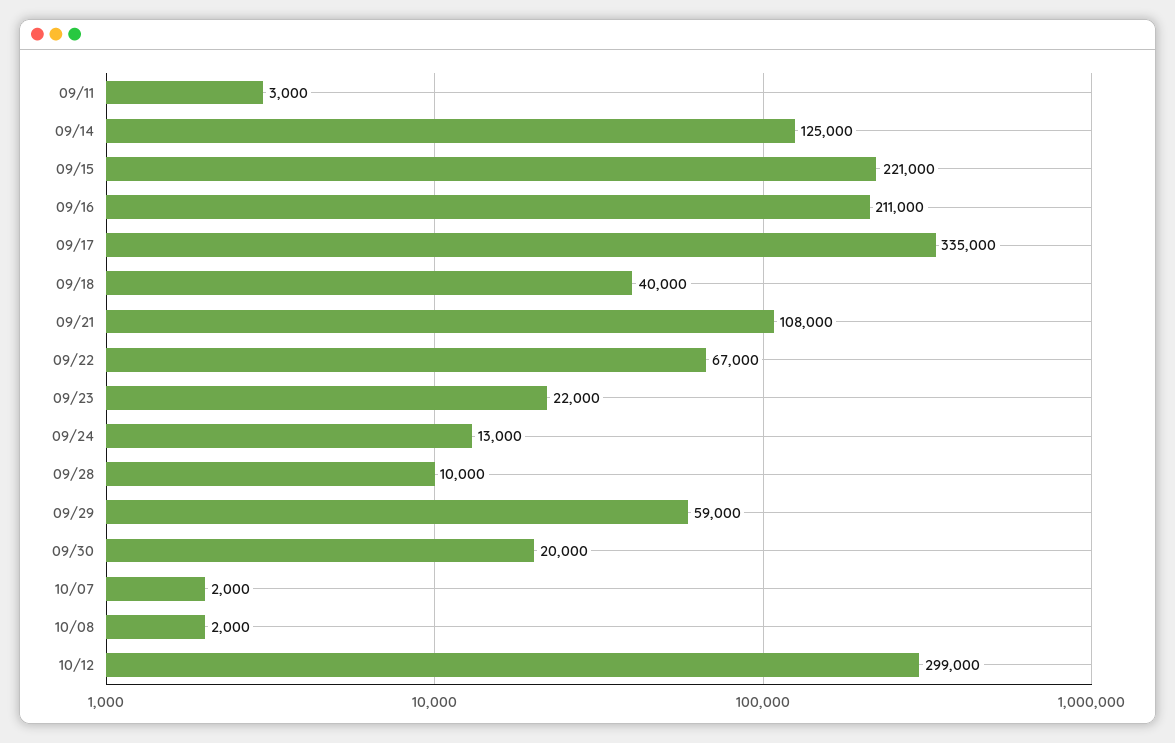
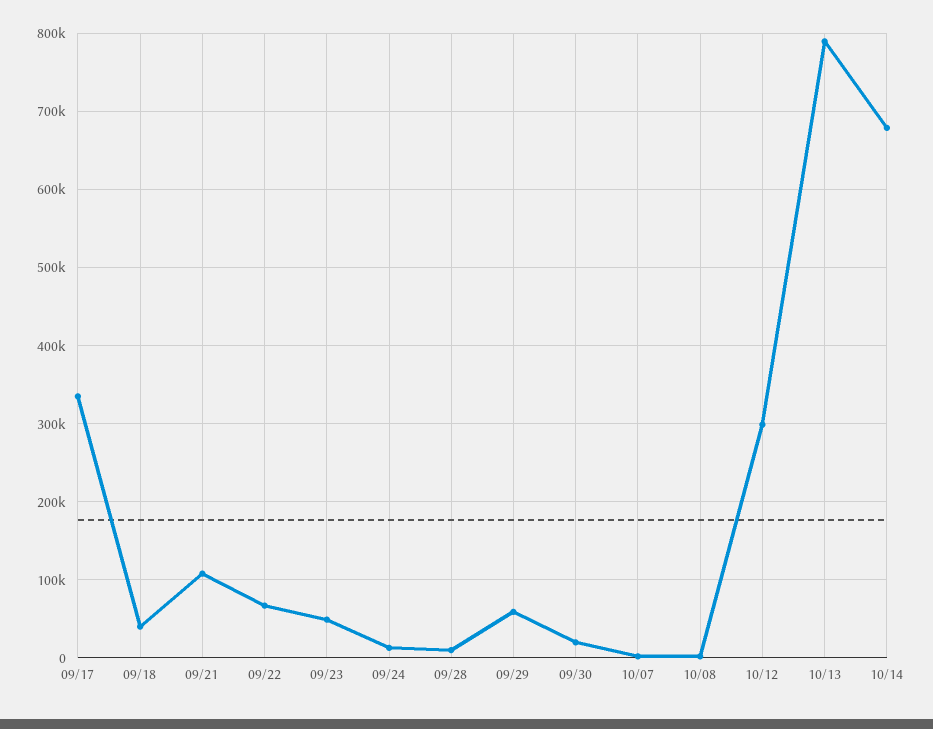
09/11: 3000 -> none
09/14: 125000 -> none
09/15: 221000 -> none
09/16: 211000 -> none
09/23: 22000 -> 50000
10/13: none -> 790000
10/14: none -> 680000

